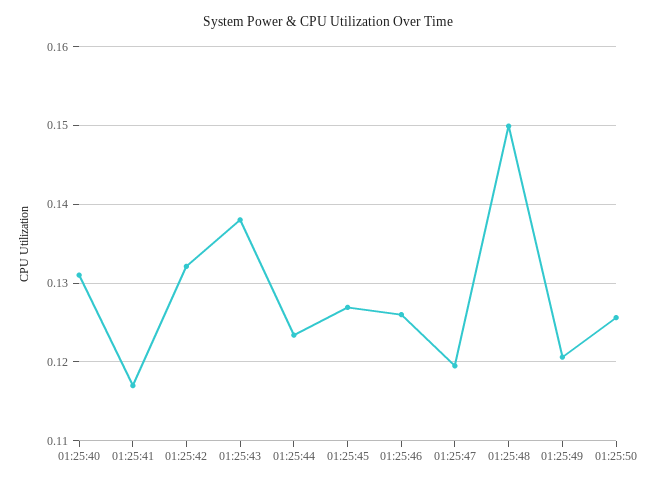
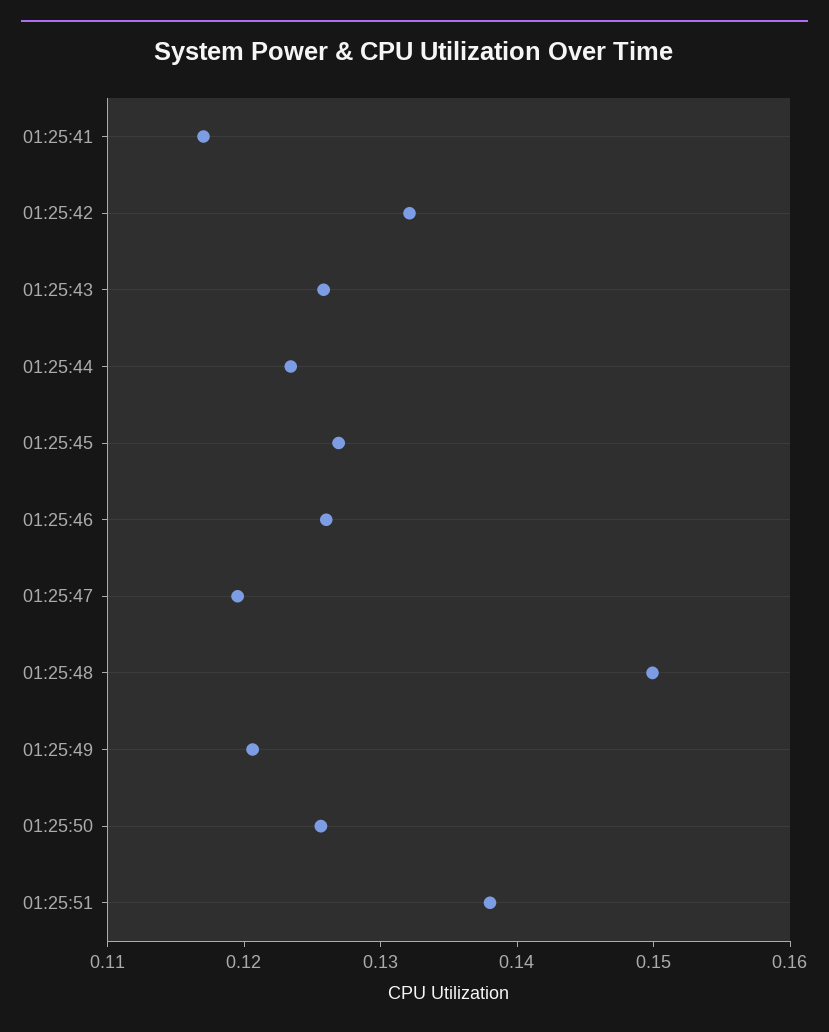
01:25:40: 0.131 -> none
01:25:43: 0.138 -> 0.126
01:25:51: none -> 0.138

